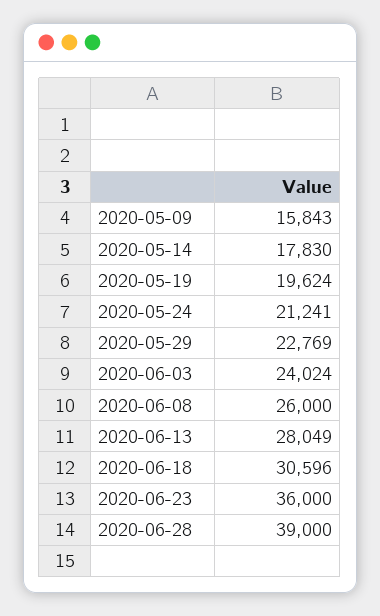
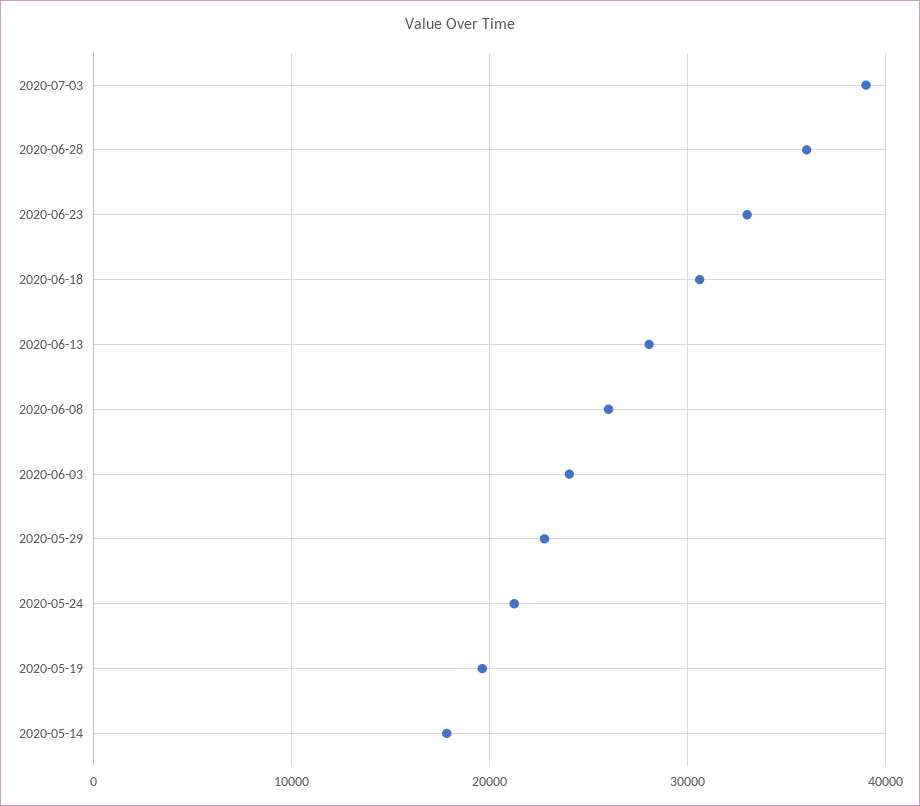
2020-05-09: 15843 -> none
2020-06-23: 36000 -> 33000
2020-06-28: 39000 -> 36000
2020-07-03: none -> 39000

